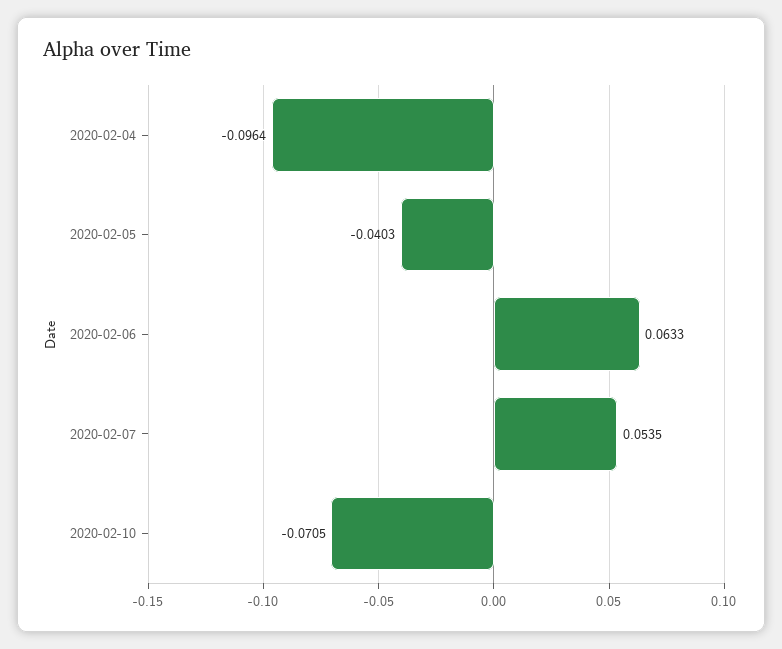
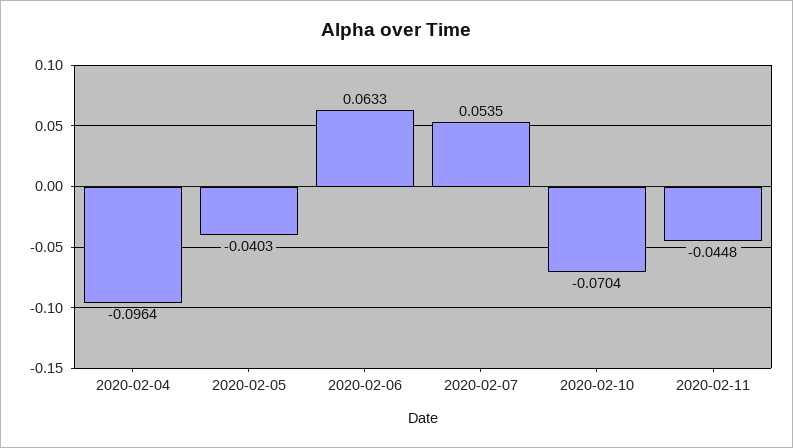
2020-02-10: -0.0705 -> -0.0704
2020-02-11: none -> -0.0448

